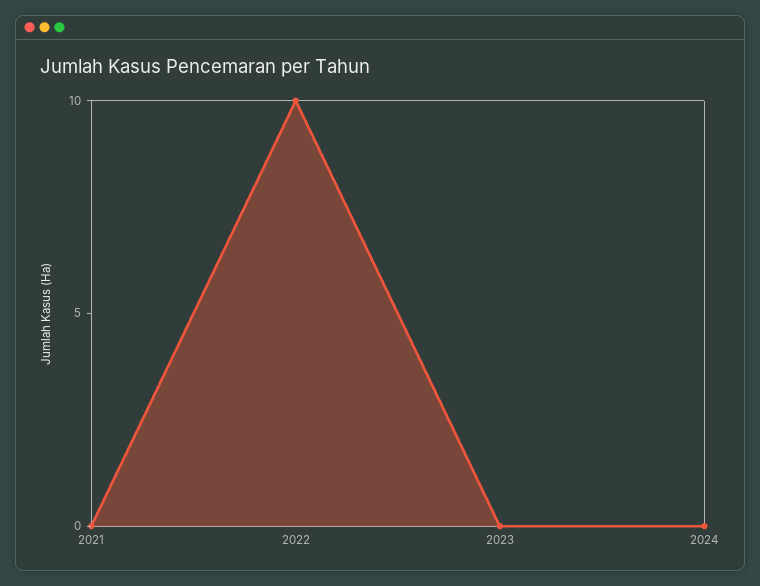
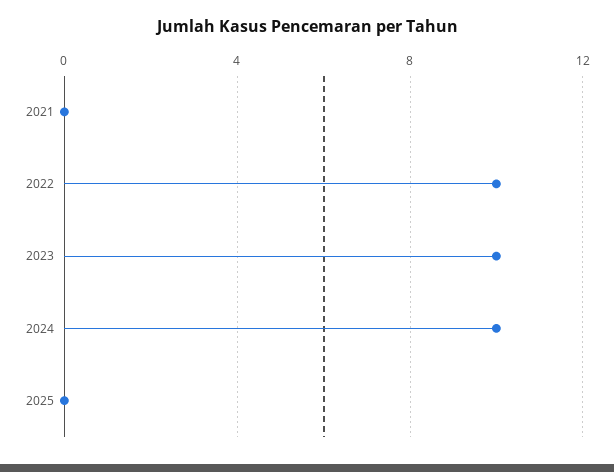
2023: 0 -> 10
2024: 0 -> 10
2025: none -> 0

